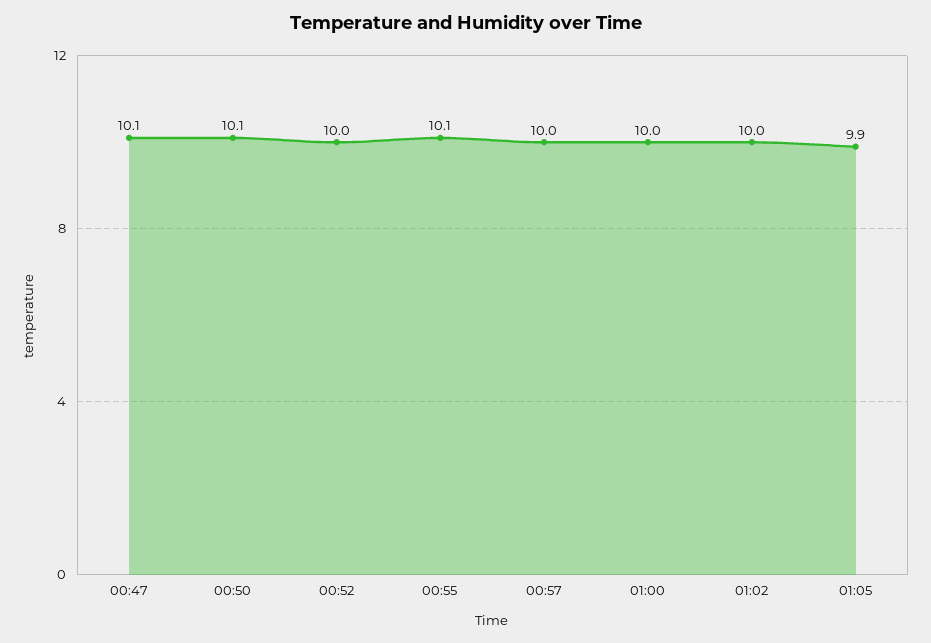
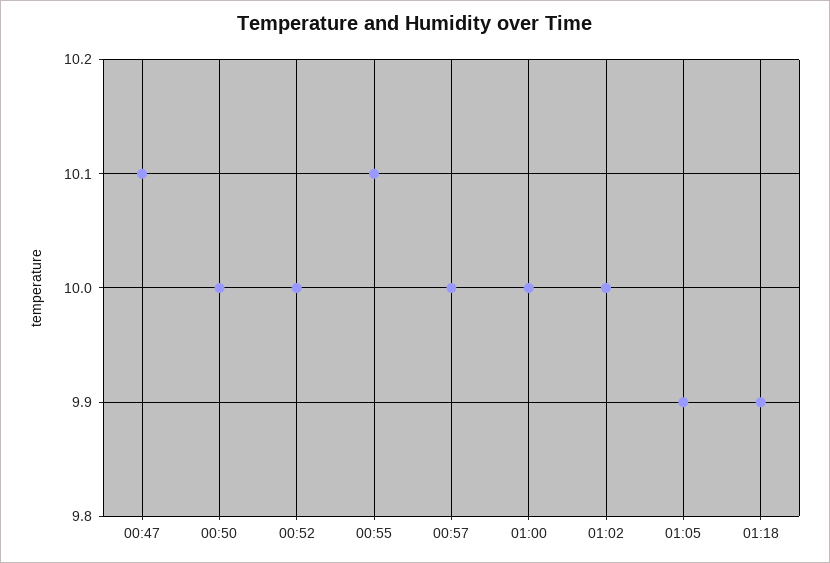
00:50: 10.1 -> 10
01:18: none -> 9.9

